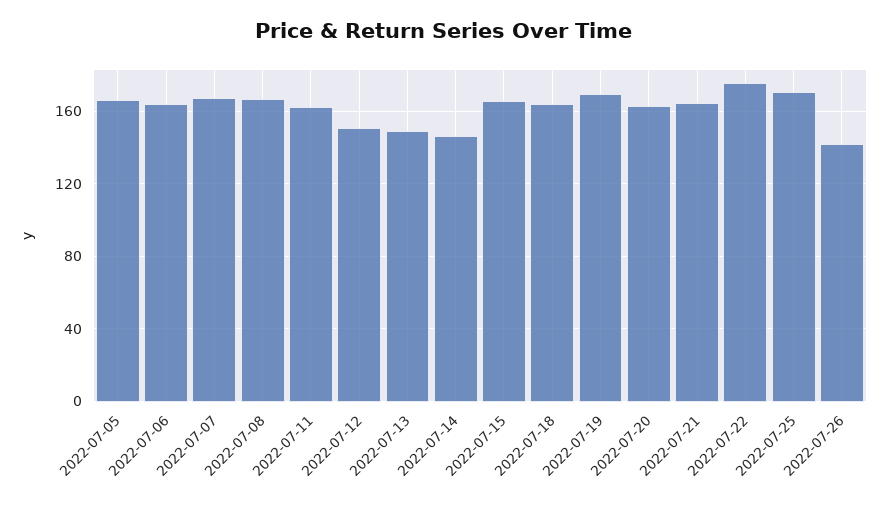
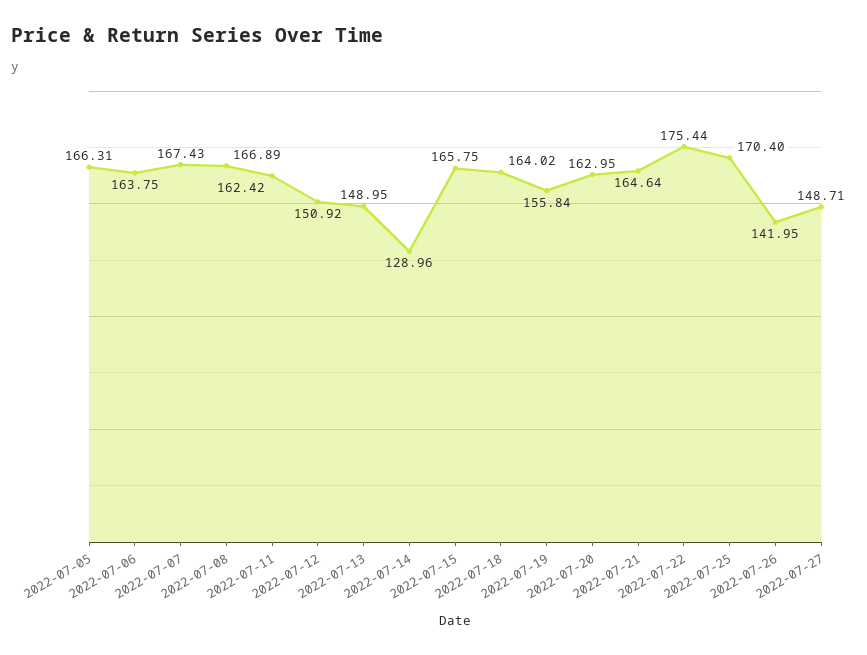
2022-07-14: 145 -> 128.96
2022-07-19: 170 -> 155.84
2022-07-27: none -> 148.71

